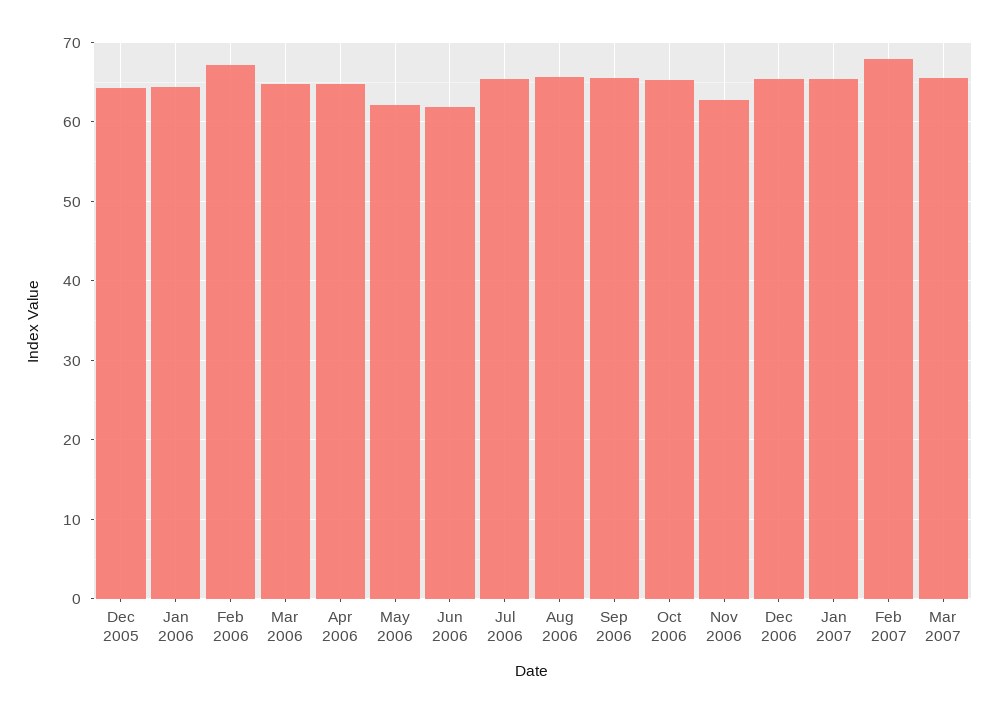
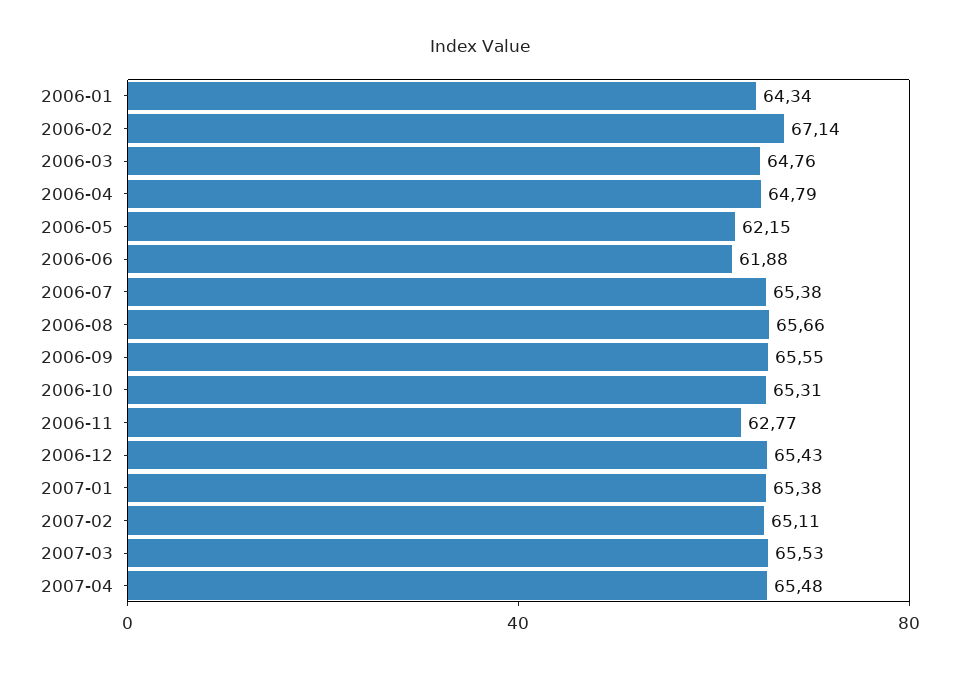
Dec 2005: 64 -> none
Feb 2007: 68 -> 65.11
2007-04: none -> 65.48

